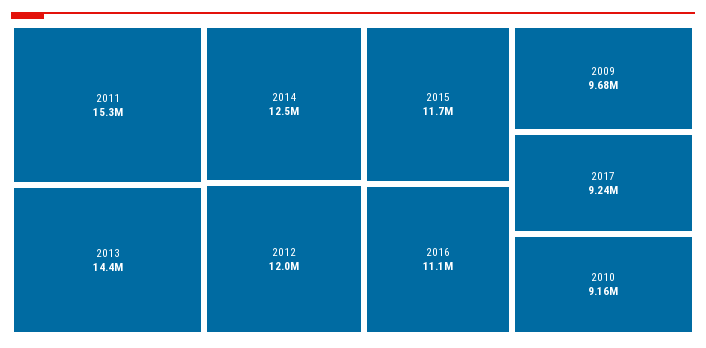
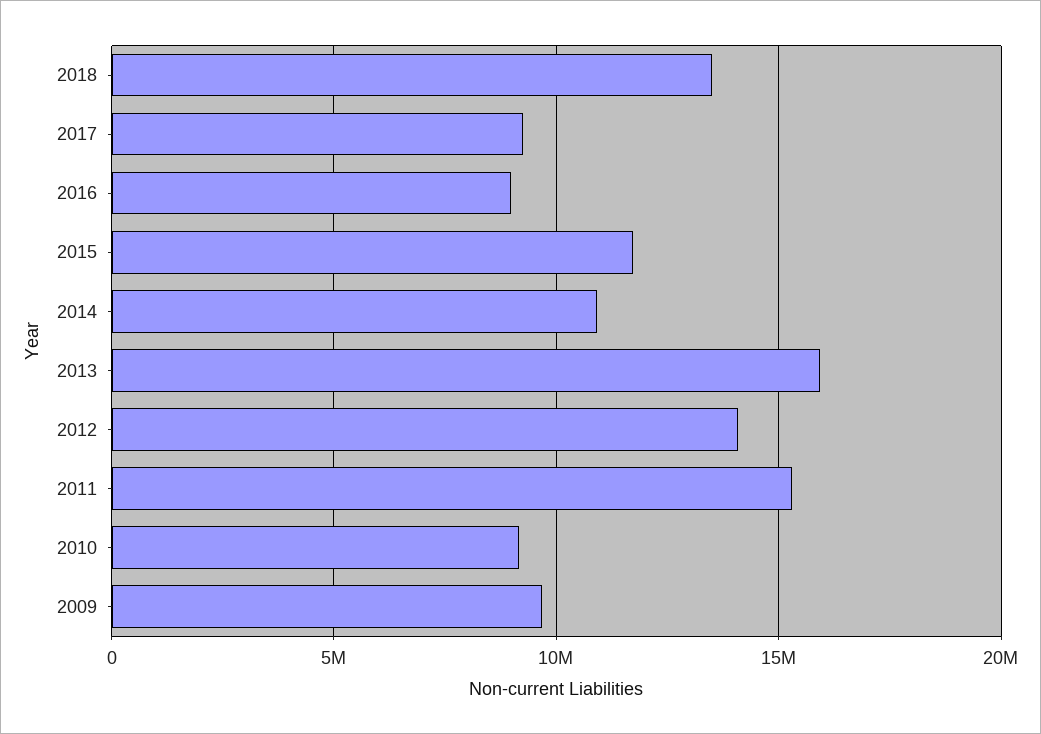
2013: 14400000 -> 16000000
2014: 12500000 -> 11000000
2012: 12000000 -> 14000000
2016: 11100000 -> 9000000
2018: none -> 13500000

